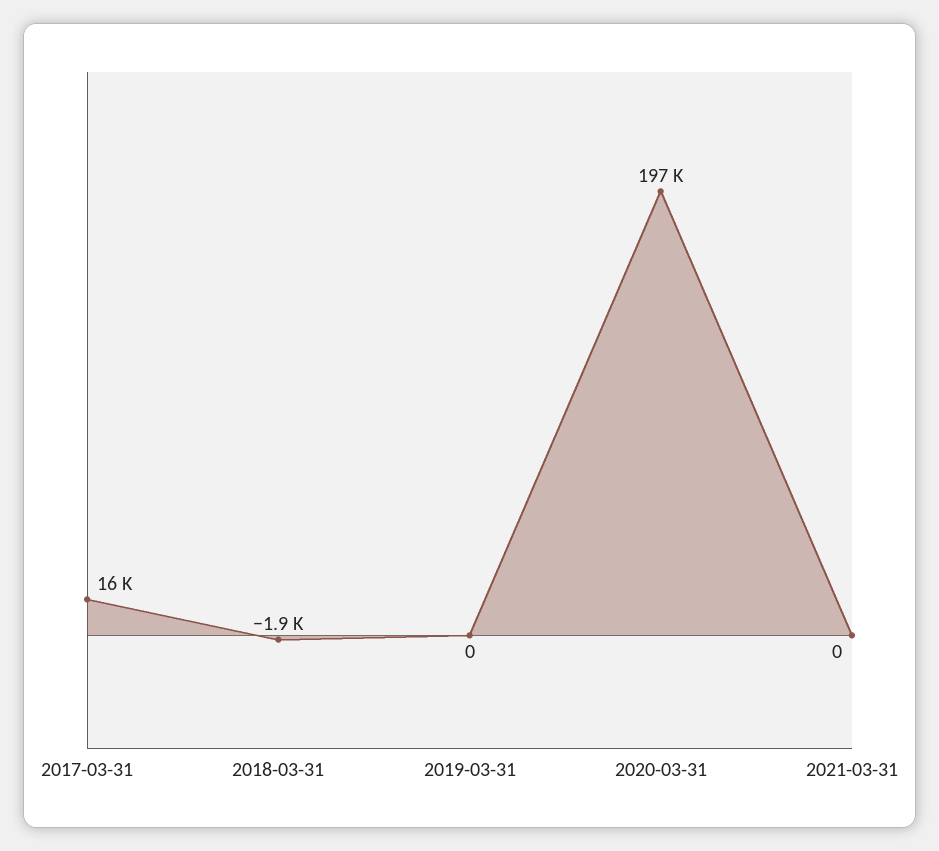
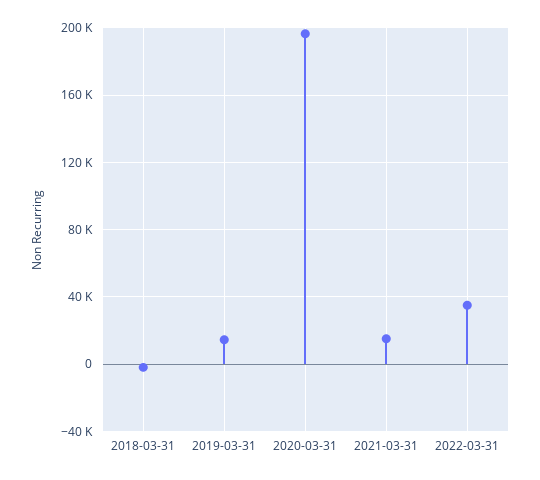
2017-03-31: 16000 -> none
2019-03-31: 0 -> 15000
2021-03-31: 0 -> 15000
2022-03-31: none -> 35000

